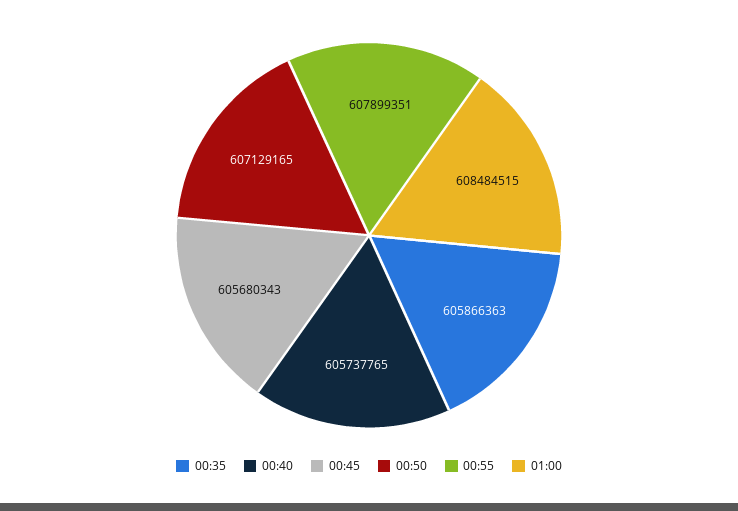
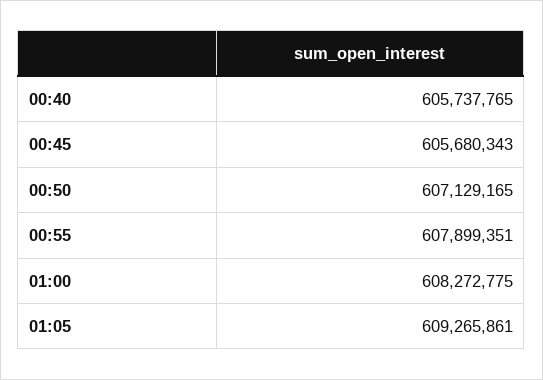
00:35: 605866363 -> none
01:00: 608484515 -> 608272775
01:05: none -> 609265861

